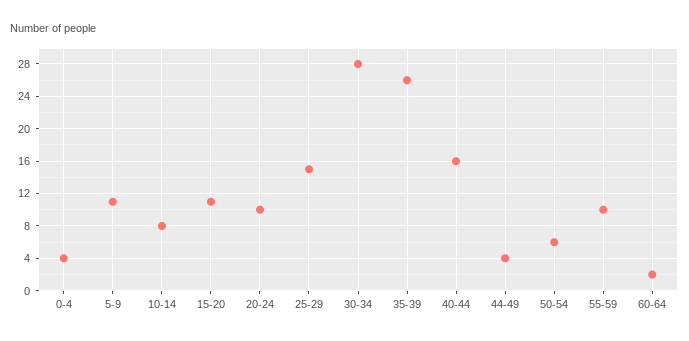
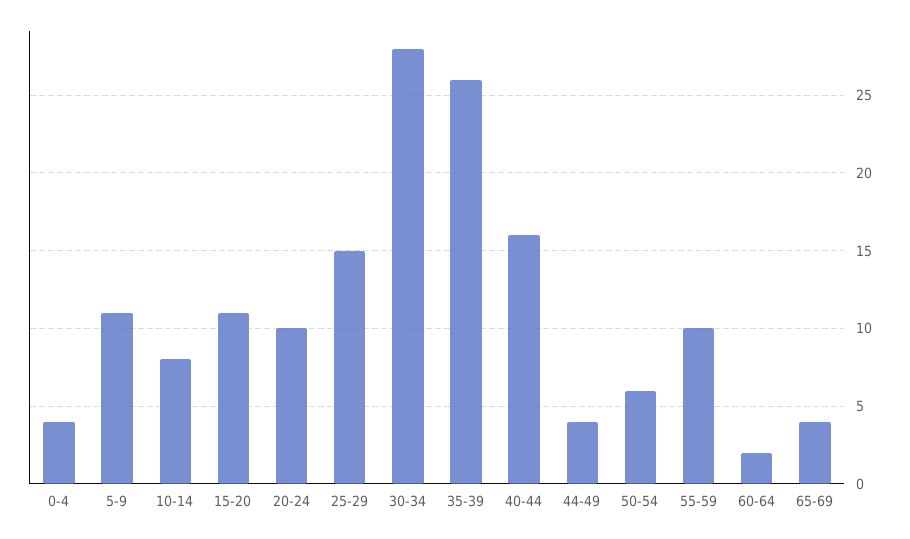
65-69: none -> 4

